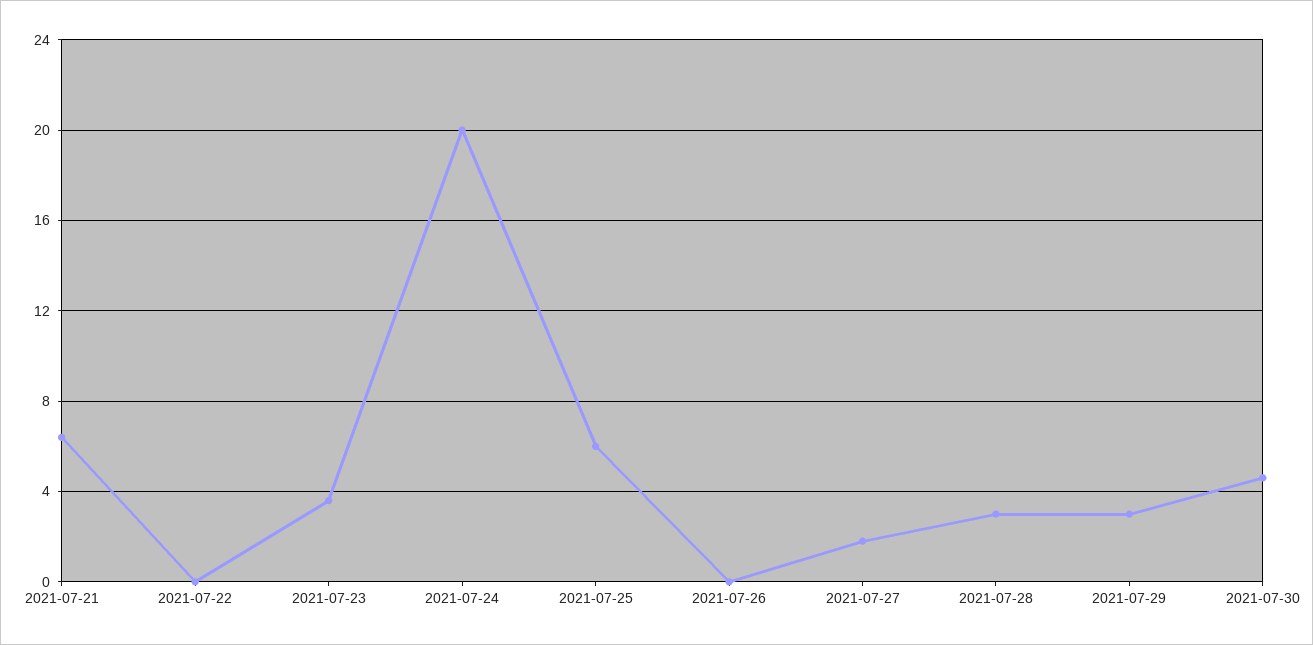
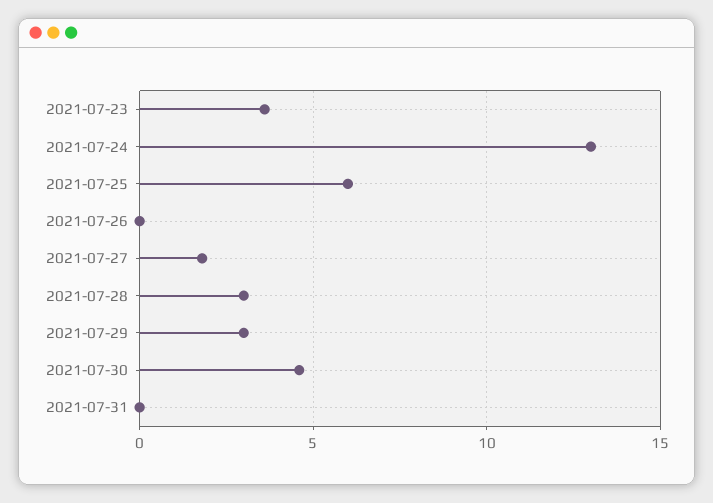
2021-07-21: 6.5 -> none
2021-07-22: 0 -> none
2021-07-24: 20 -> 13
2021-07-31: none -> 0

